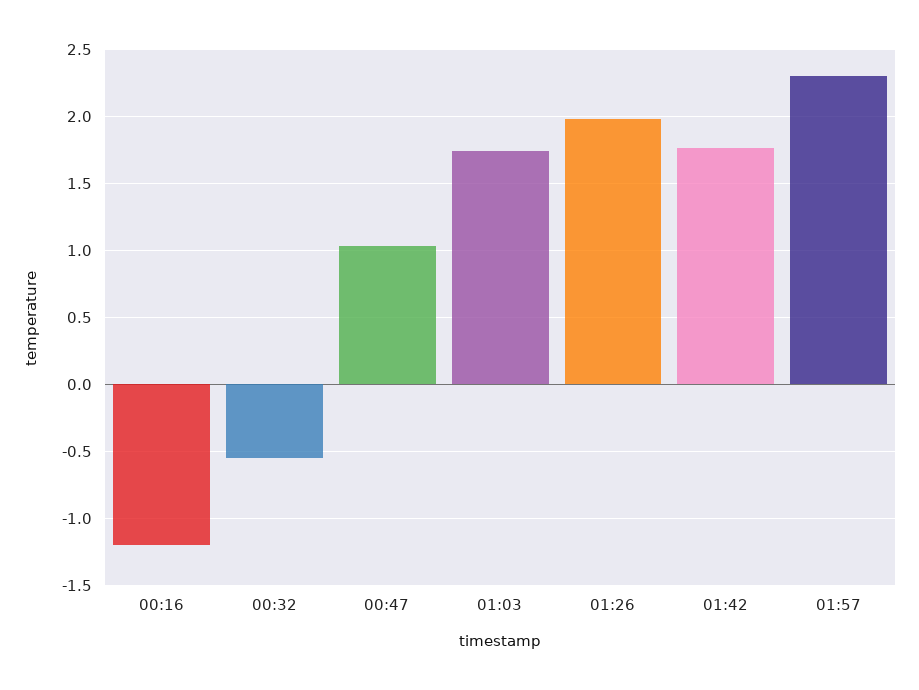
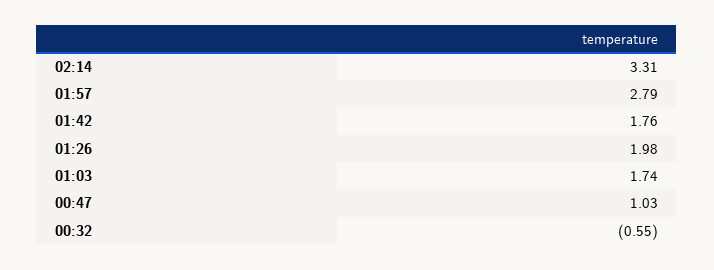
00:16: -1.2 -> none
01:57: 2.3 -> 2.79
02:14: none -> 3.31

